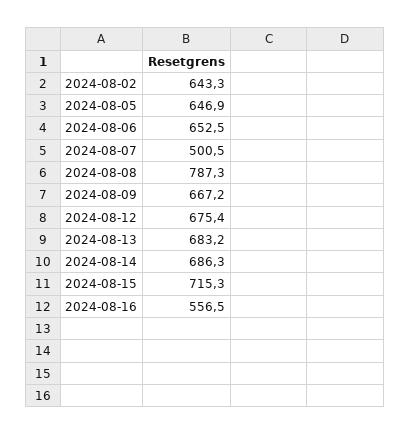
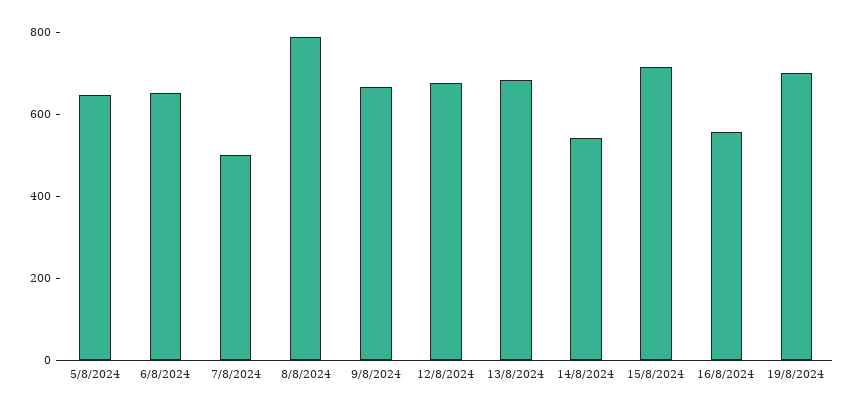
2024-08-02: 643.3 -> none
2024-08-14: 686.3 -> 550
19/8/2024: none -> 700

